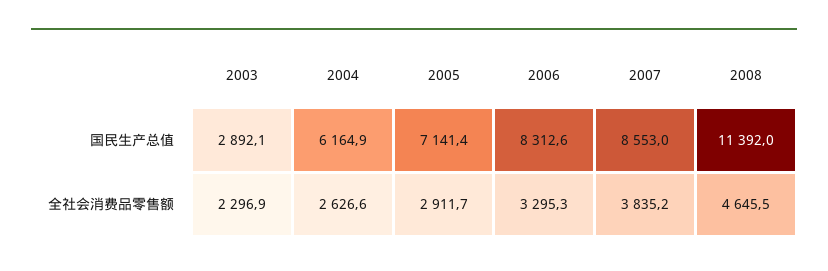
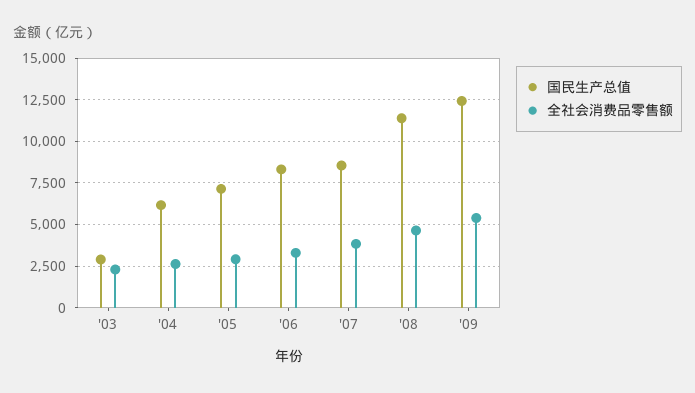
国民生产总值, '09: none -> 12500
全社会消费品零售额, '09: none -> 5500

